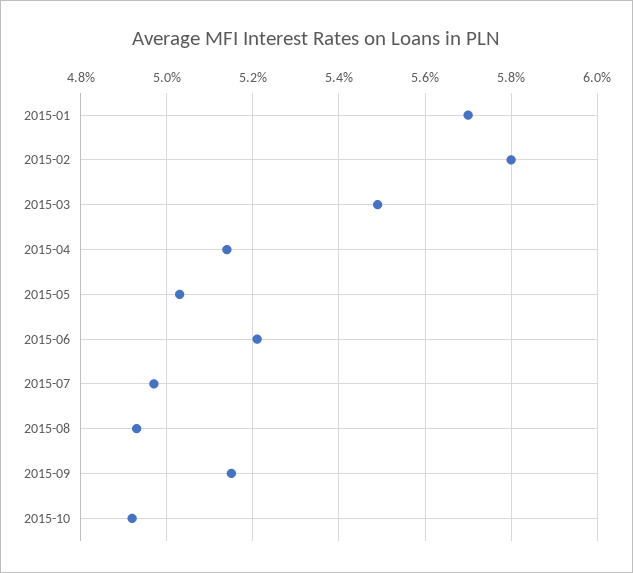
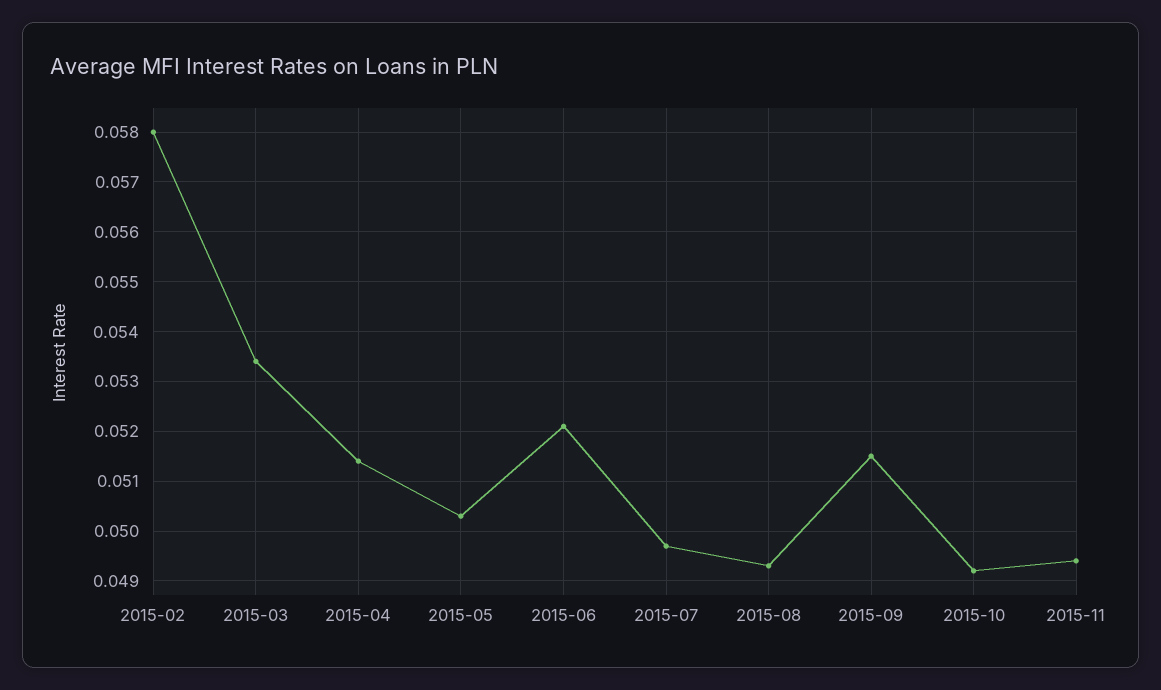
2015-01: 0.057 -> none
2015-03: 0.055 -> 0.0535
2015-11: none -> 0.0495

